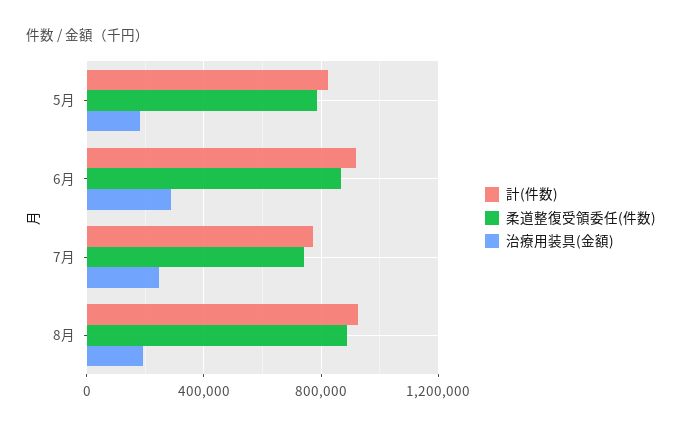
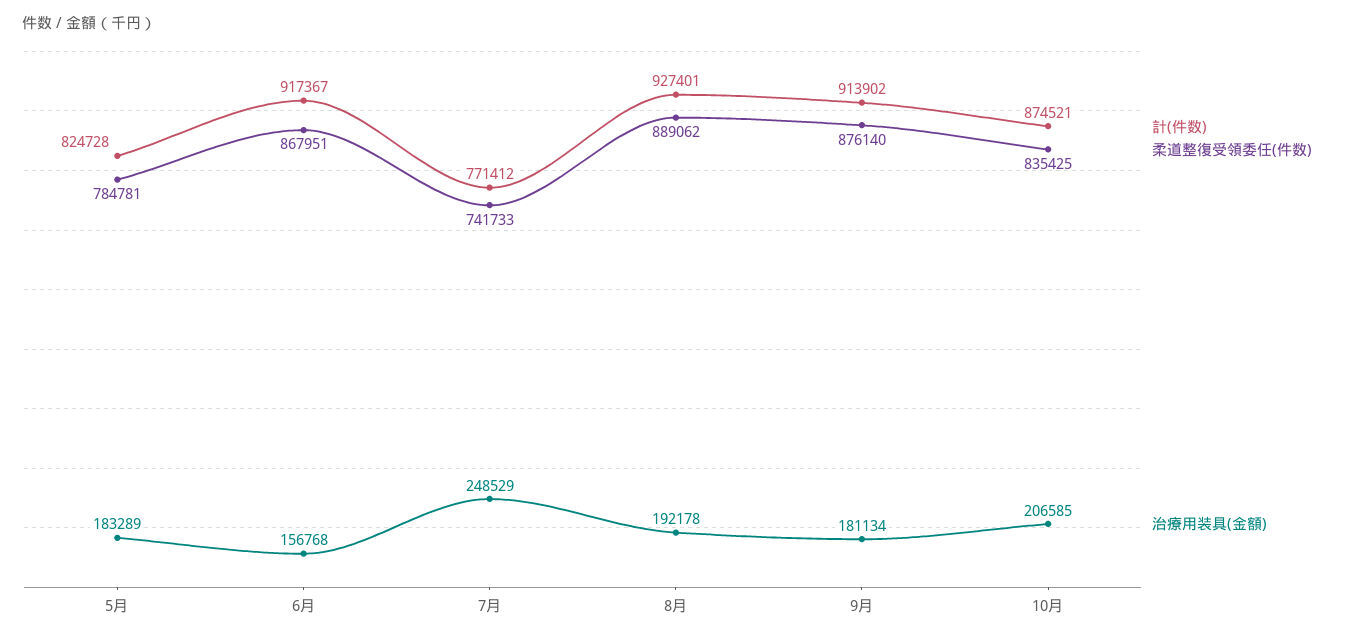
治療用装具(金額), 6月: 300000 -> 156768
計(件数), 9月: none -> 913902
柔道整復受領委任(件数), 9月: none -> 876140
治療用装具(金額), 9月: none -> 181134
計(件数), 10月: none -> 874521
柔道整復受領委任(件数), 10月: none -> 835425
治療用装具(金額), 10月: none -> 206585

